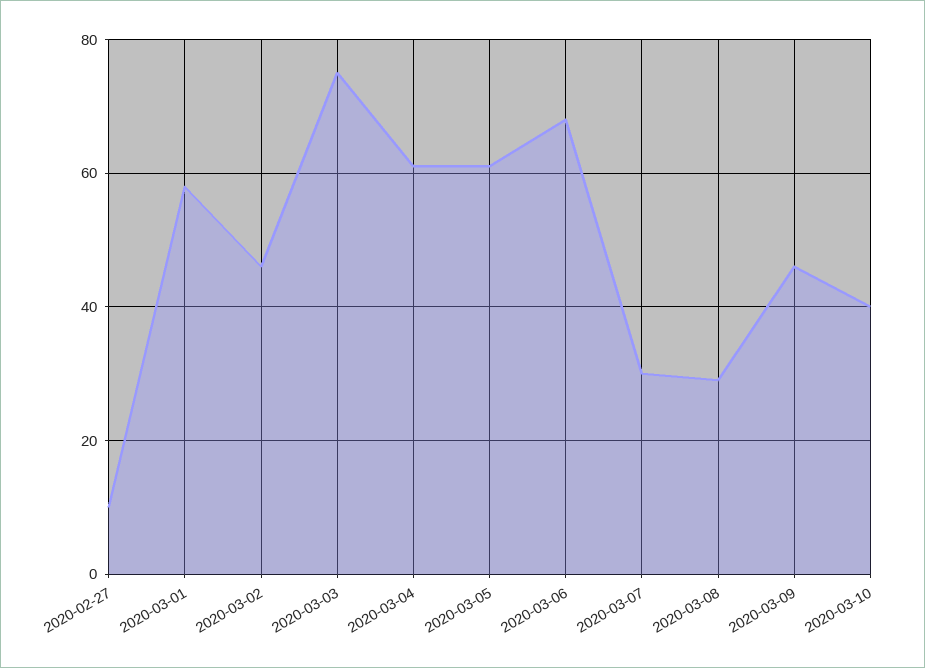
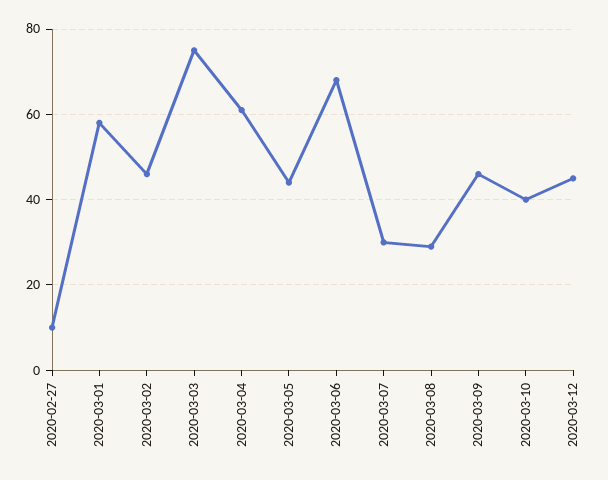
2020-03-05: 60 -> 45
2020-03-12: none -> 45

